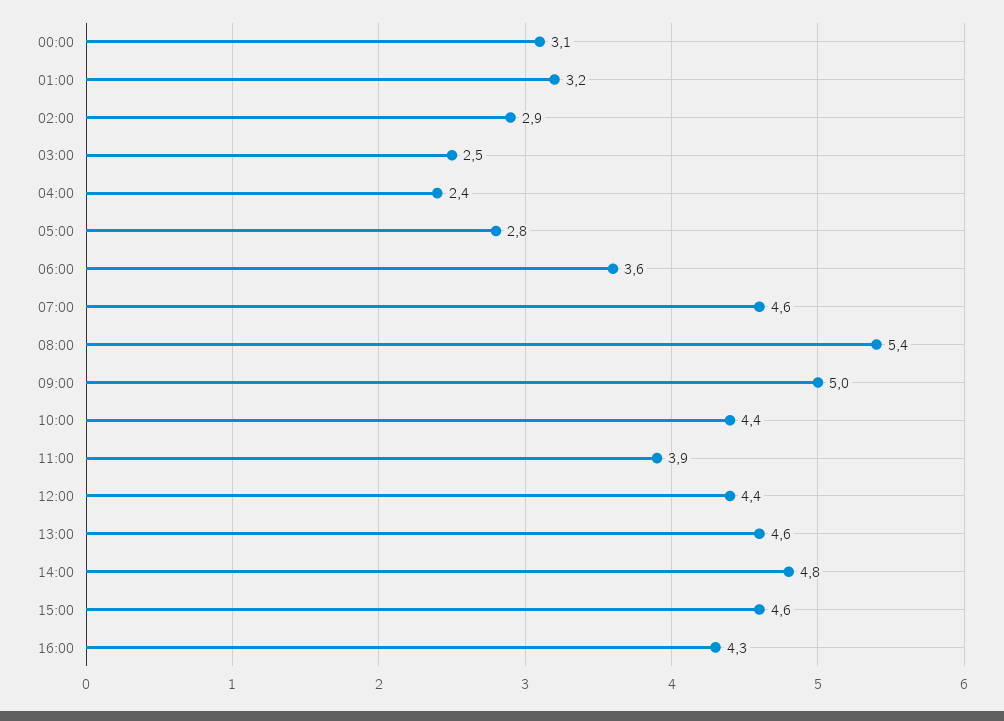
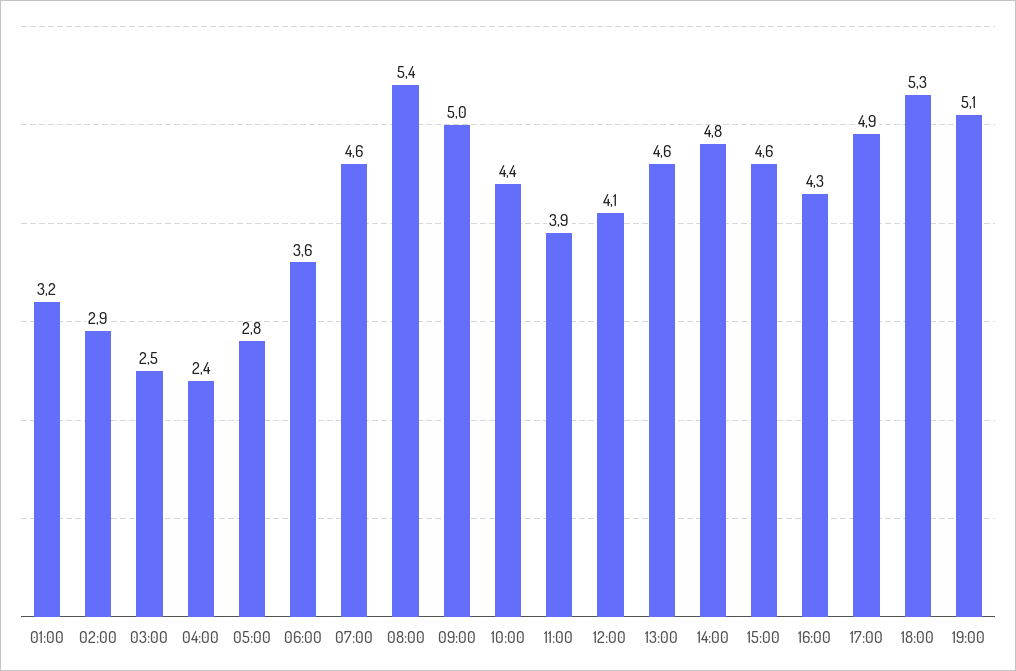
00:00: 3.1 -> none
12:00: 4.4 -> 4.1
17:00: none -> 4.9
18:00: none -> 5.3
19:00: none -> 5.1

